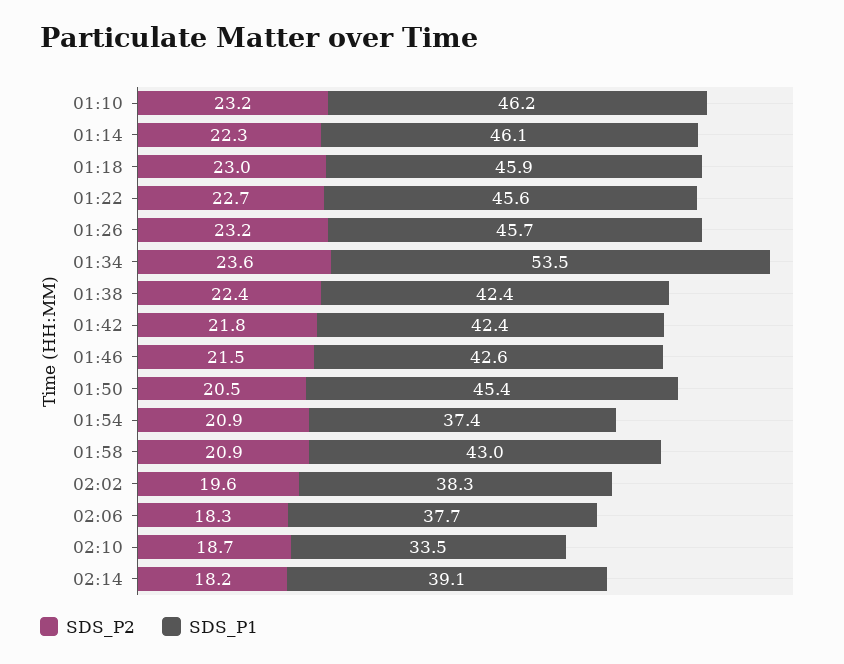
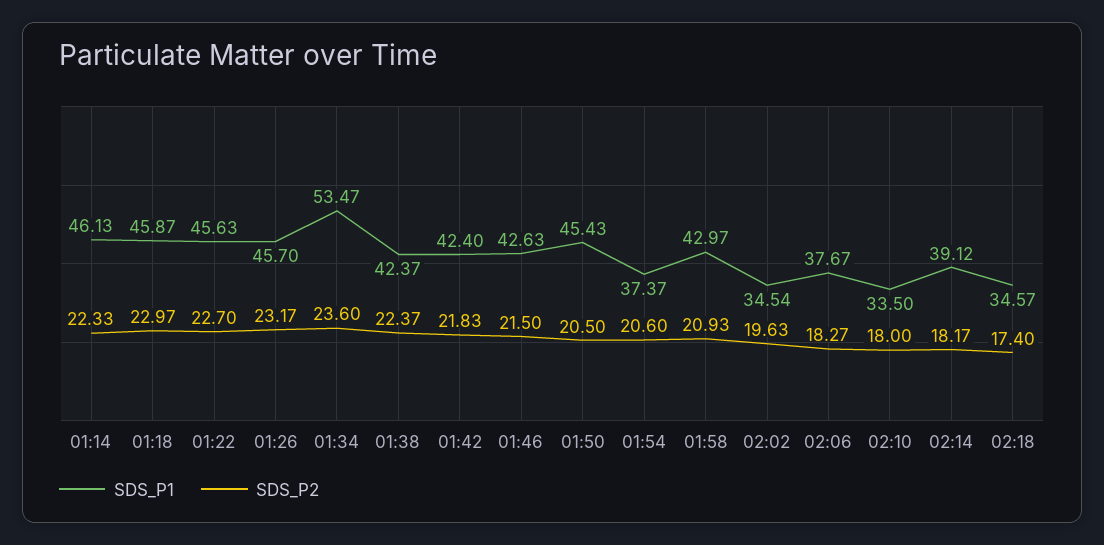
SDS_P2, 01:10: 23.2 -> none
SDS_P1, 01:10: 46.2 -> none
SDS_P2, 01:54: 20.9 -> 20.6
SDS_P1, 02:02: 38.3 -> 34.54
SDS_P2, 02:10: 18.7 -> 18
SDS_P1, 02:18: none -> 34.57
SDS_P2, 02:18: none -> 17.4

